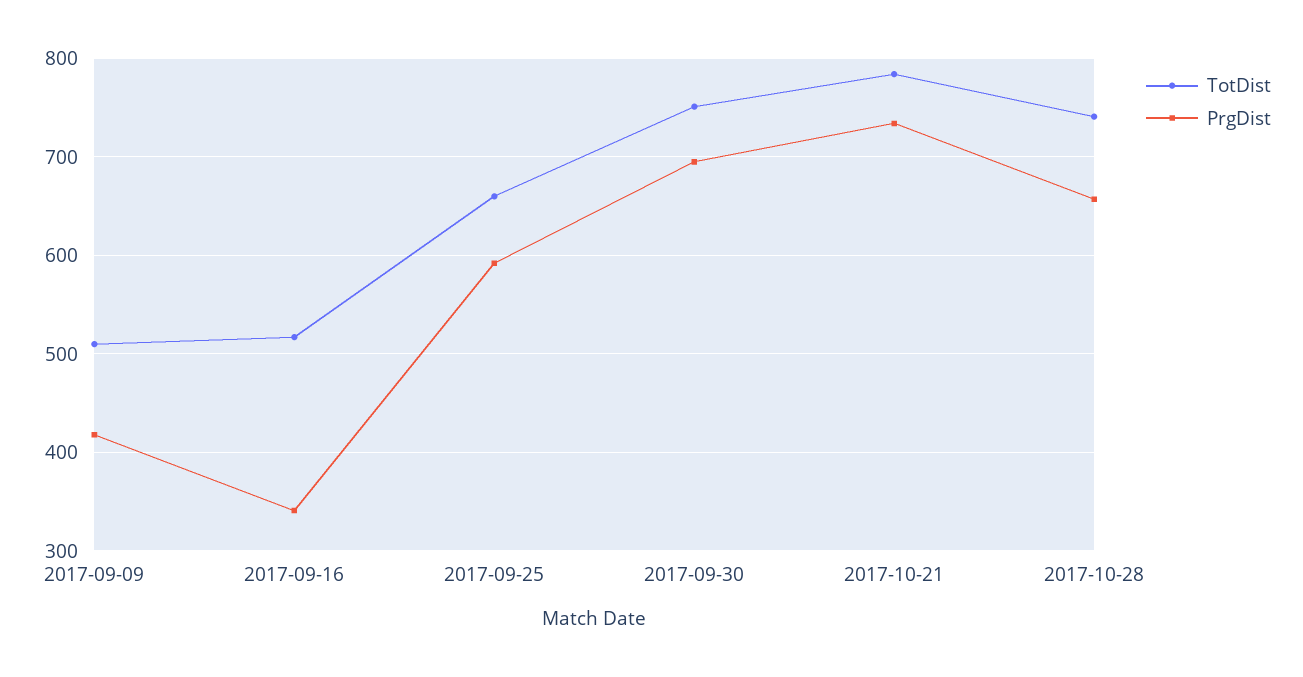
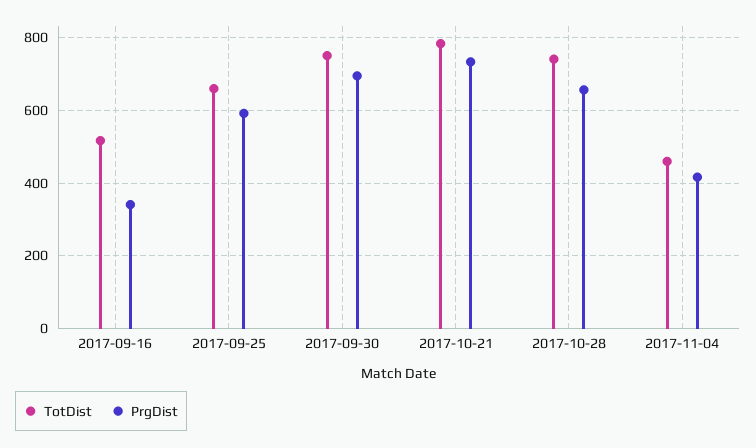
TotDist, 2017-09-09: 510 -> none
PrgDist, 2017-09-09: 420 -> none
TotDist, 2017-11-04: none -> 460
PrgDist, 2017-11-04: none -> 420

